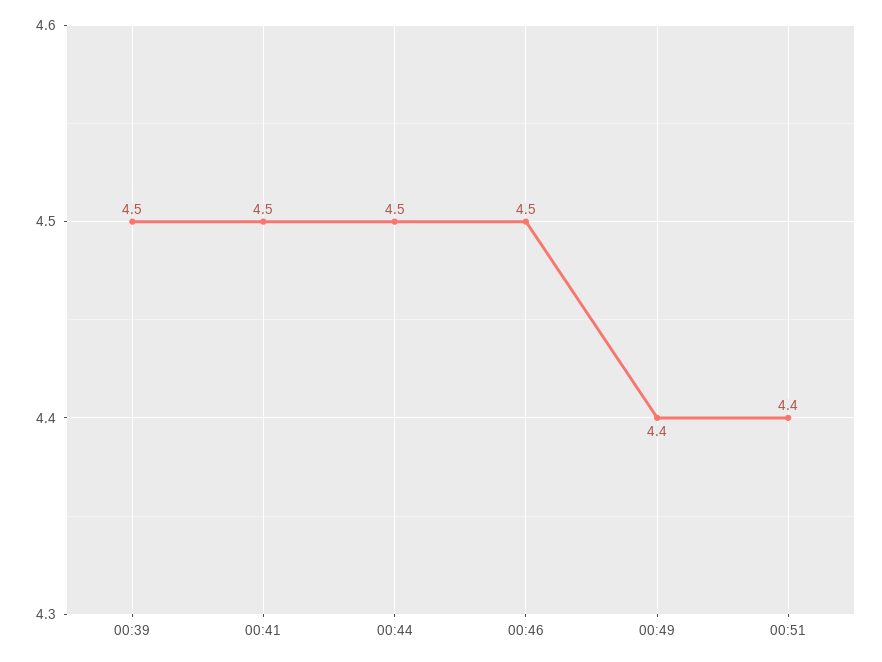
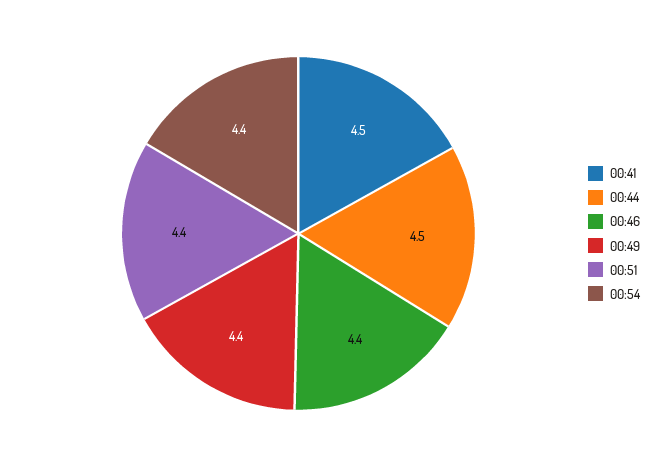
00:39: 4.5 -> none
00:46: 4.5 -> 4.4
00:54: none -> 4.4

